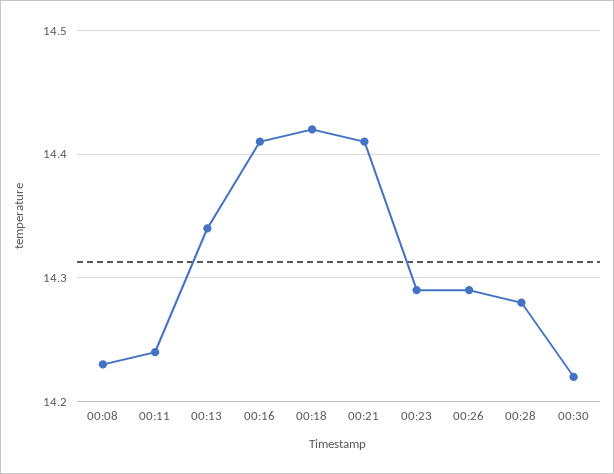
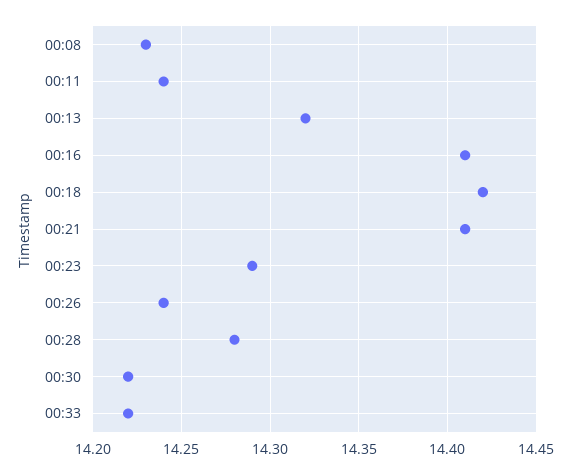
00:13: 14.34 -> 14.32
00:26: 14.29 -> 14.24
00:33: none -> 14.22

